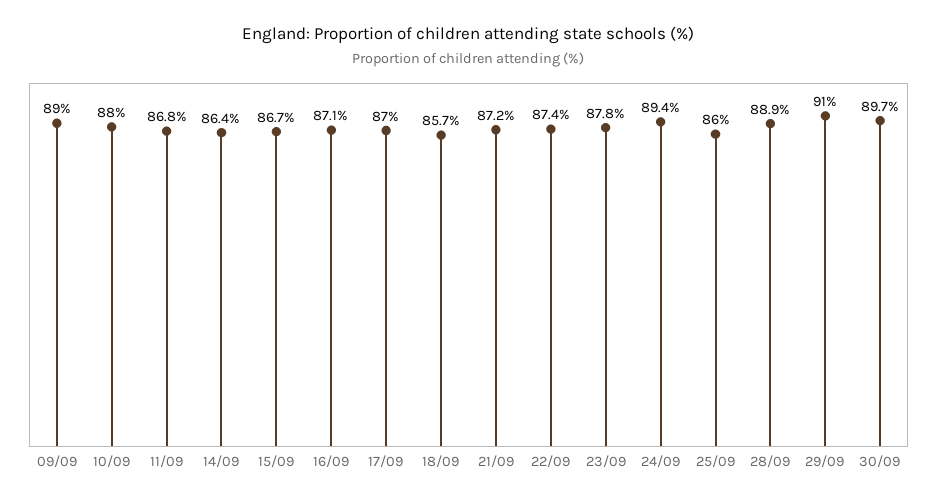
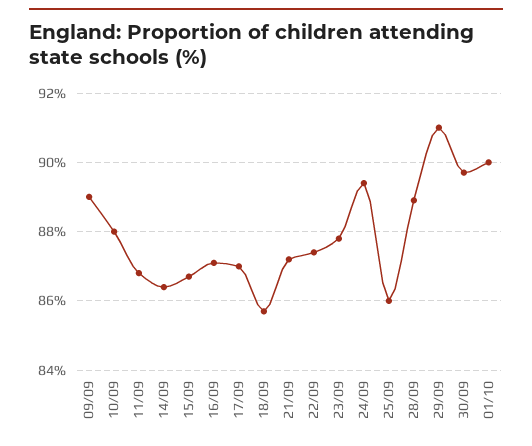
01/10: none -> 90

